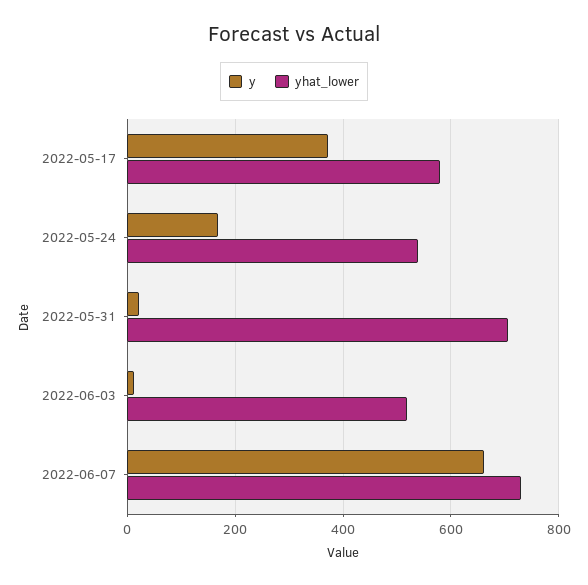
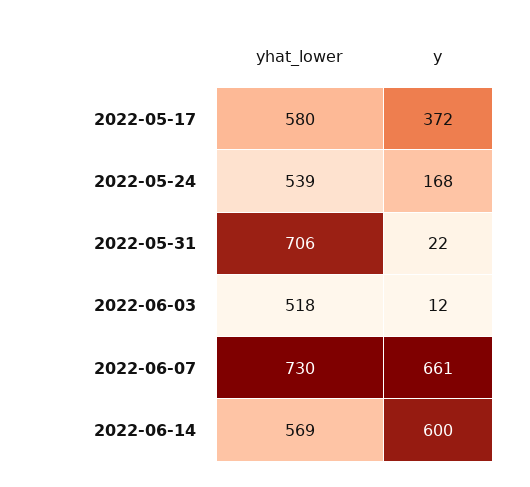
yhat_lower, 2022-06-14: none -> 569
y, 2022-06-14: none -> 600

